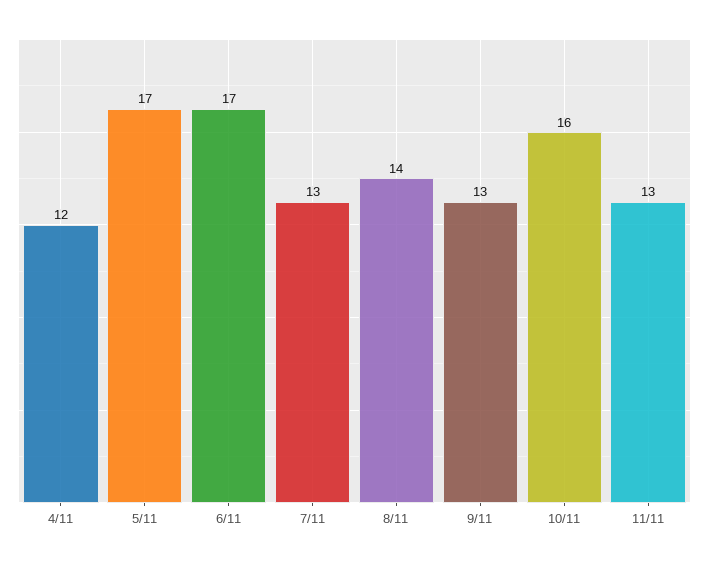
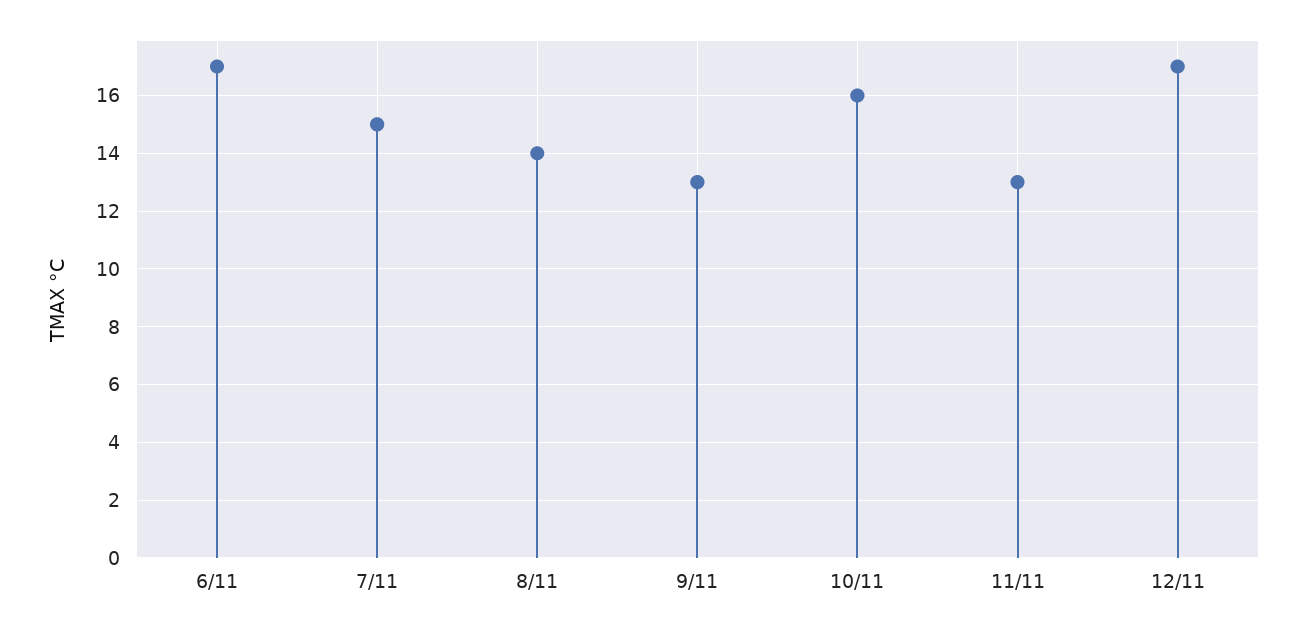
4/11: 12 -> none
5/11: 17 -> none
7/11: 13 -> 15
12/11: none -> 17

